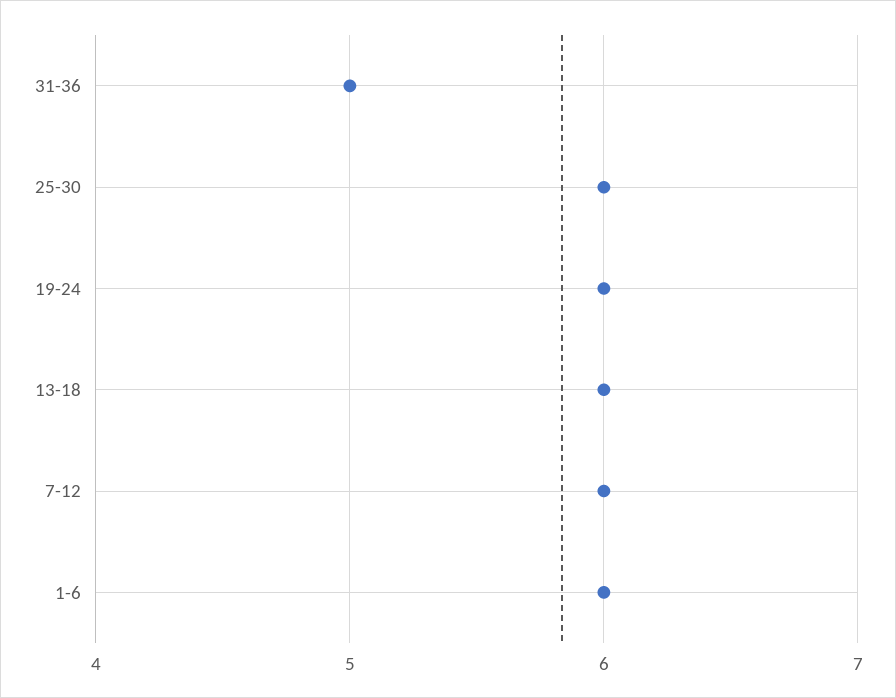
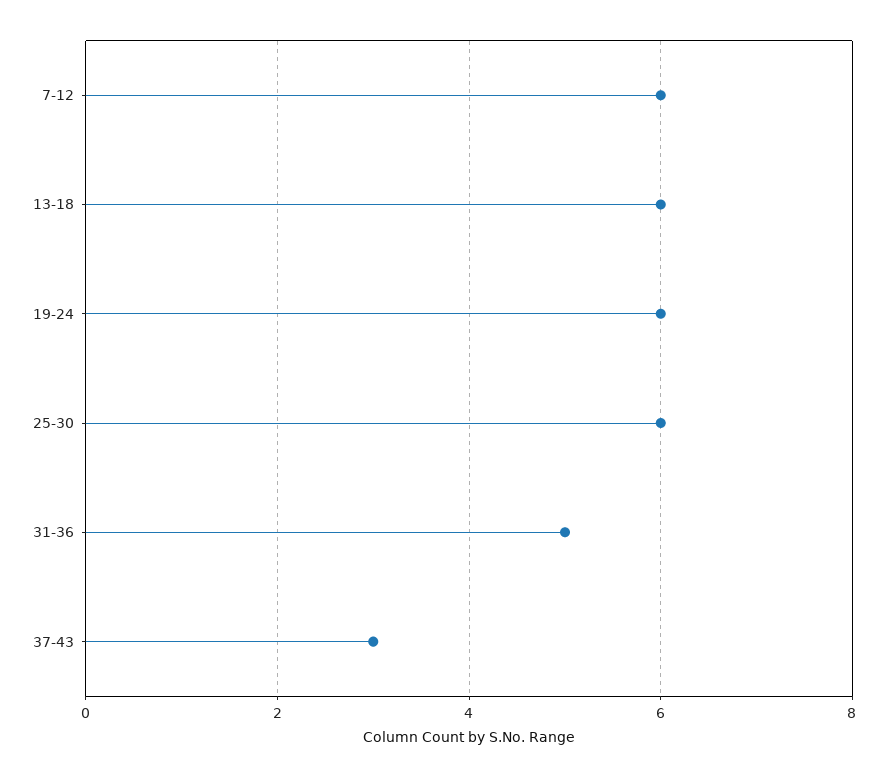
1-6: 6 -> none
37-43: none -> 3

